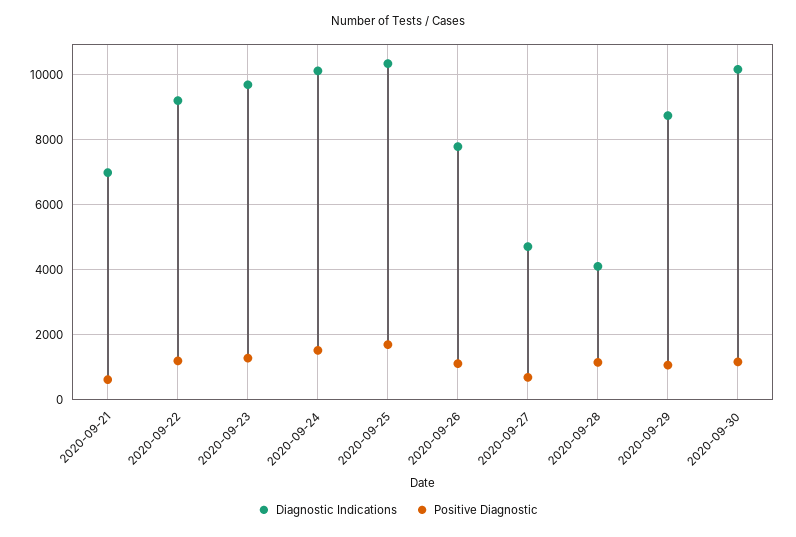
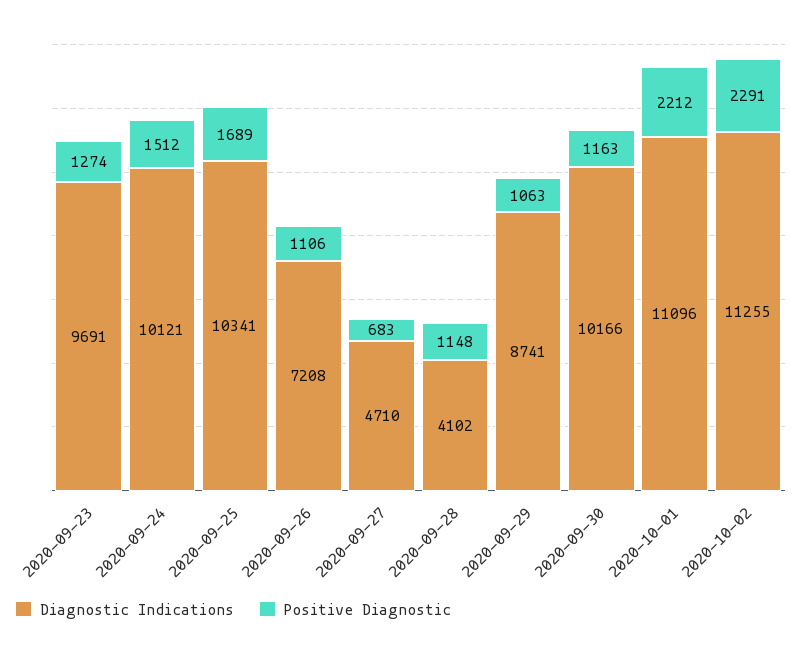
Diagnostic Indications, 2020-09-21: 7000 -> none
Positive Diagnostic, 2020-09-21: 600 -> none
Diagnostic Indications, 2020-09-22: 9200 -> none
Positive Diagnostic, 2020-09-22: 1200 -> none
Diagnostic Indications, 2020-09-26: 7800 -> 7208
Diagnostic Indications, 2020-10-01: none -> 11096
Positive Diagnostic, 2020-10-01: none -> 2212
Diagnostic Indications, 2020-10-02: none -> 11255
Positive Diagnostic, 2020-10-02: none -> 2291

